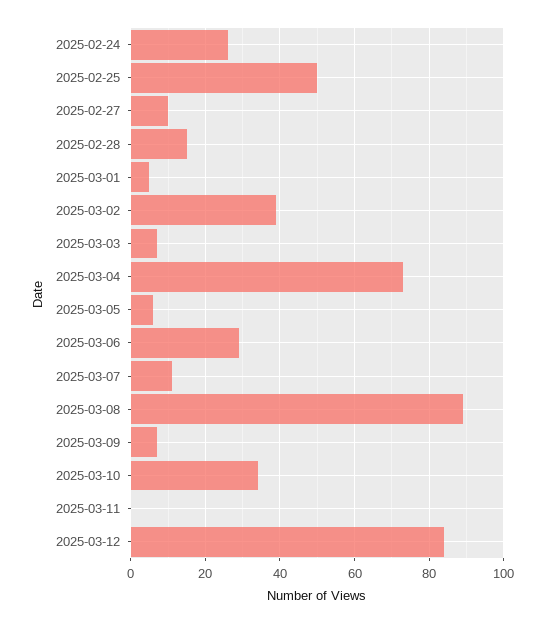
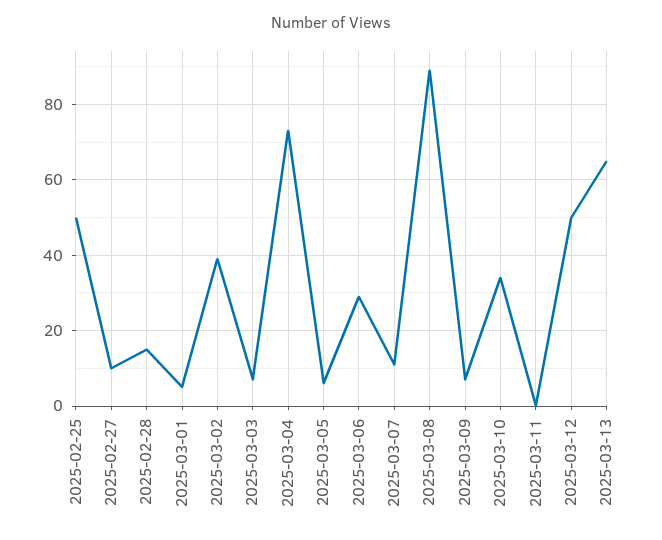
2025-02-24: 25 -> none
2025-03-12: 85 -> 50
2025-03-13: none -> 65

